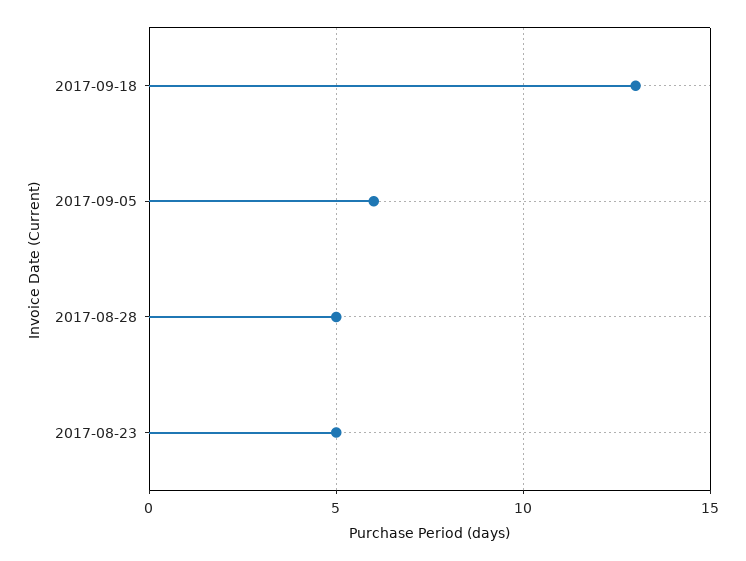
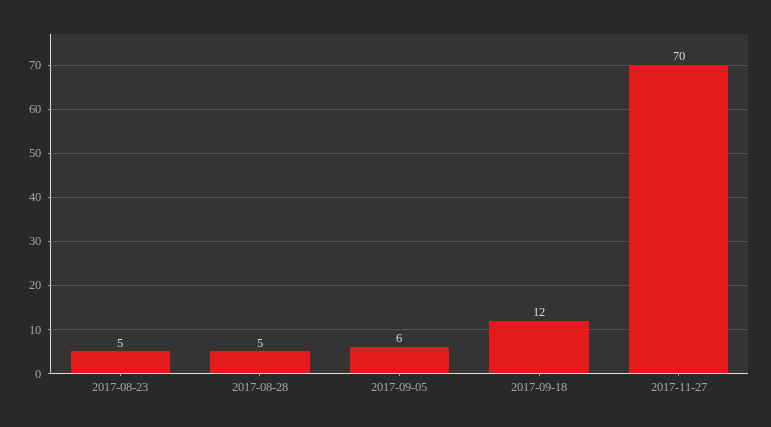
2017-09-18: 13 -> 12
2017-11-27: none -> 70

